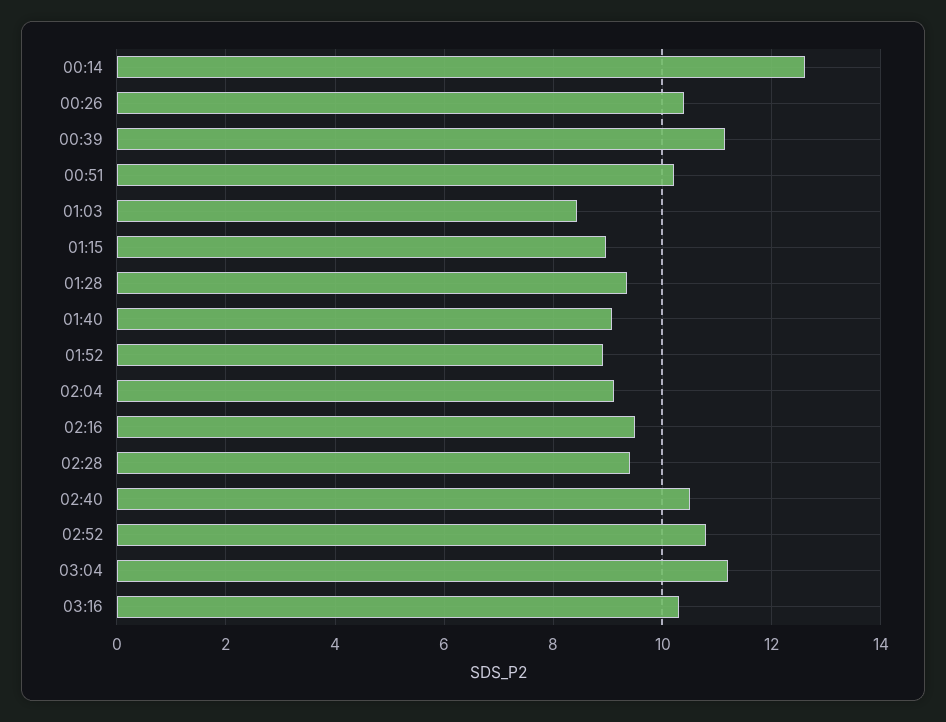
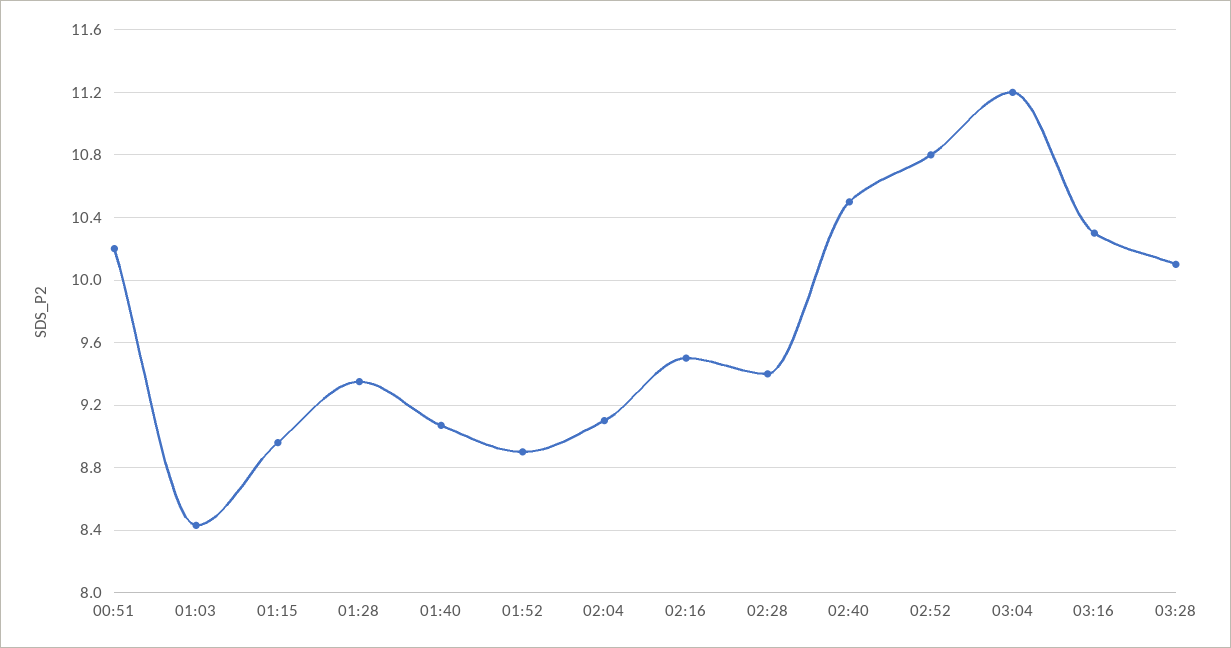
00:14: 12.6 -> none
00:26: 10.4 -> none
00:39: 11.2 -> none
03:28: none -> 10.1

